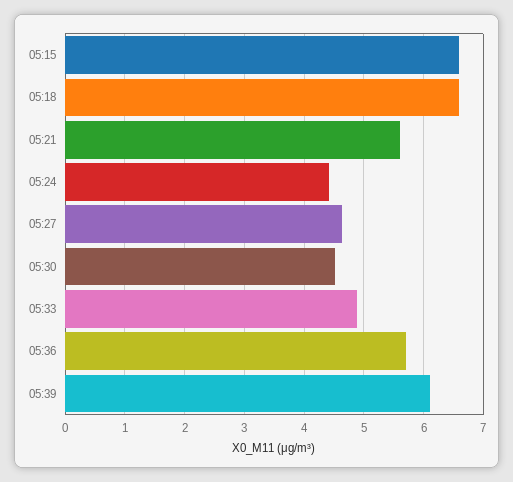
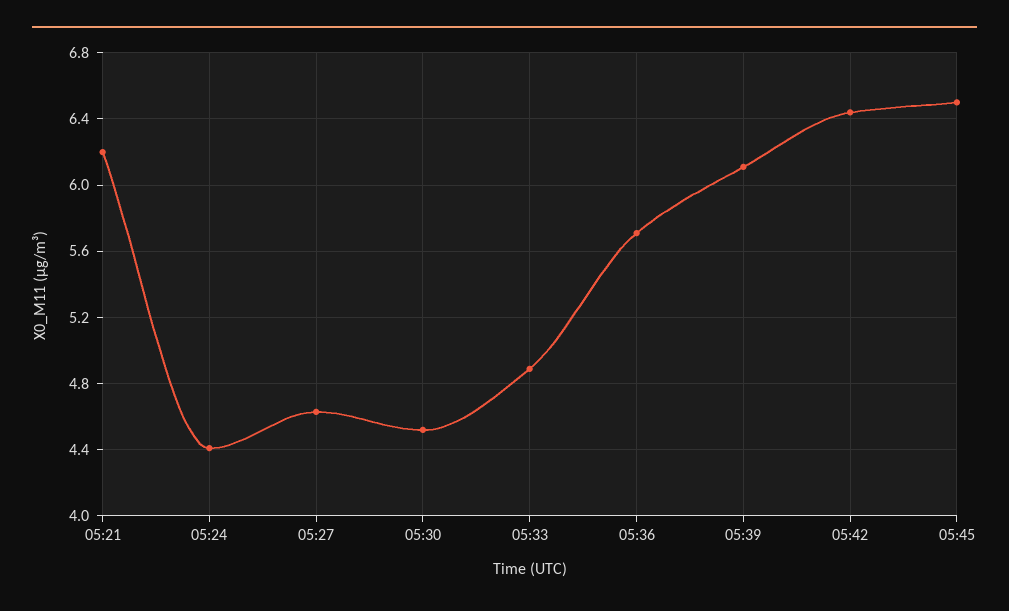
05:15: 6.6 -> none
05:18: 6.6 -> none
05:21: 5.6 -> 6.2
05:42: none -> 6.45
05:45: none -> 6.5

